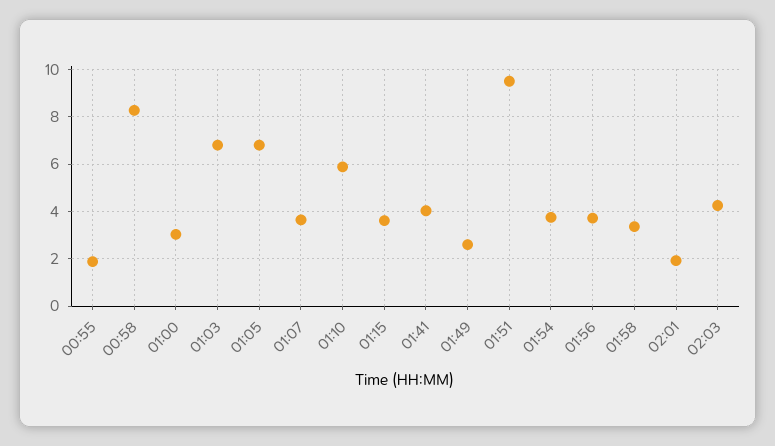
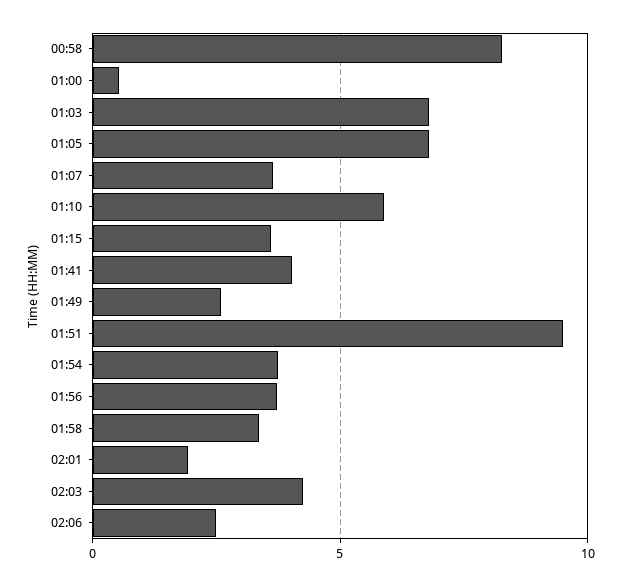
00:55: 2 -> none
01:00: 3 -> 0.5
02:06: none -> 2.5

